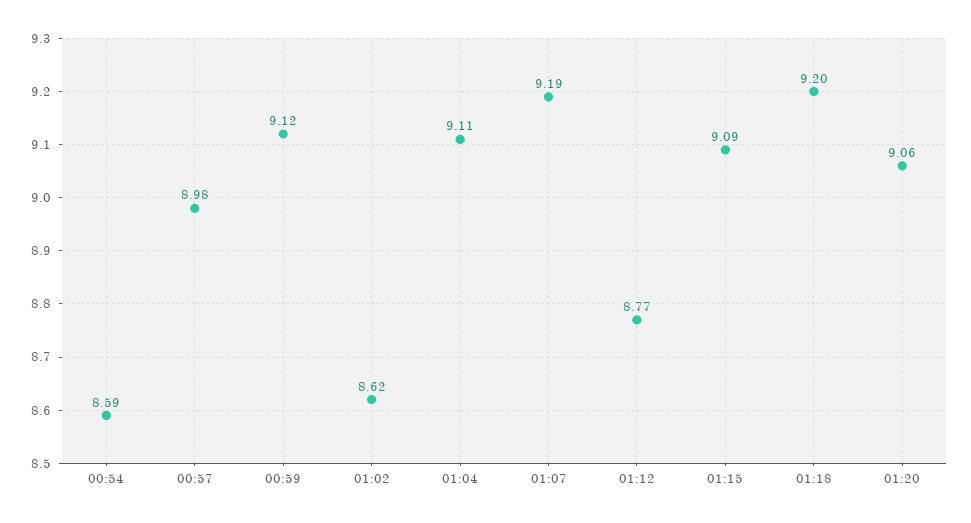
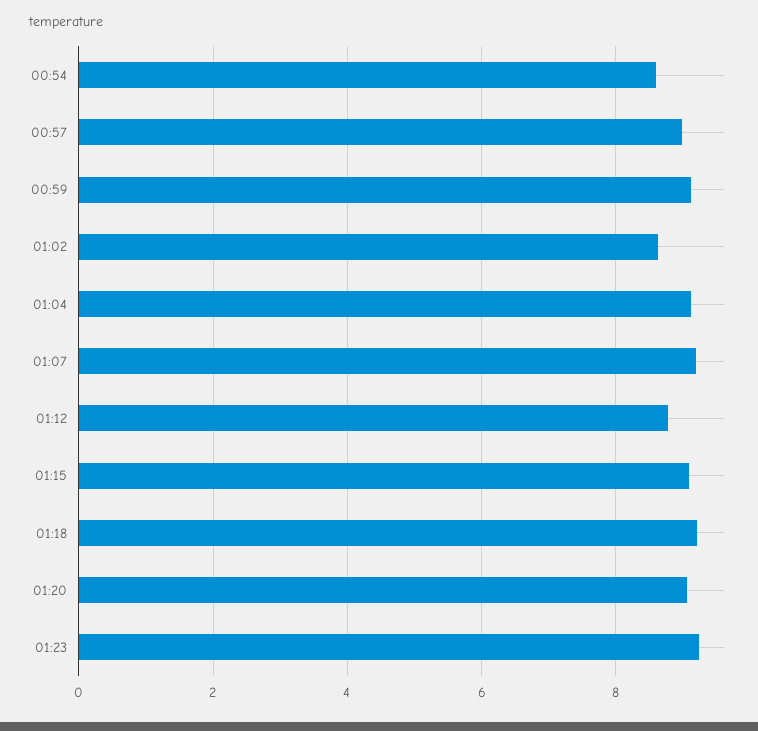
01:23: none -> 9.2

